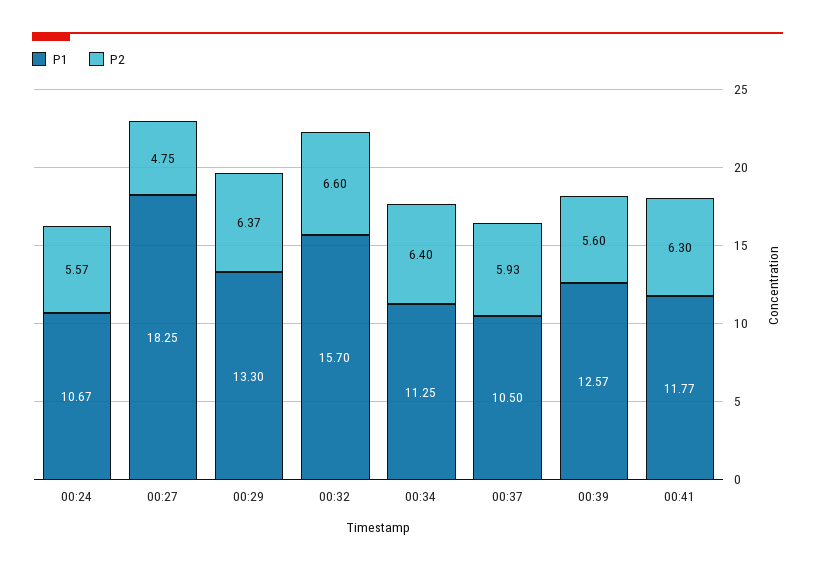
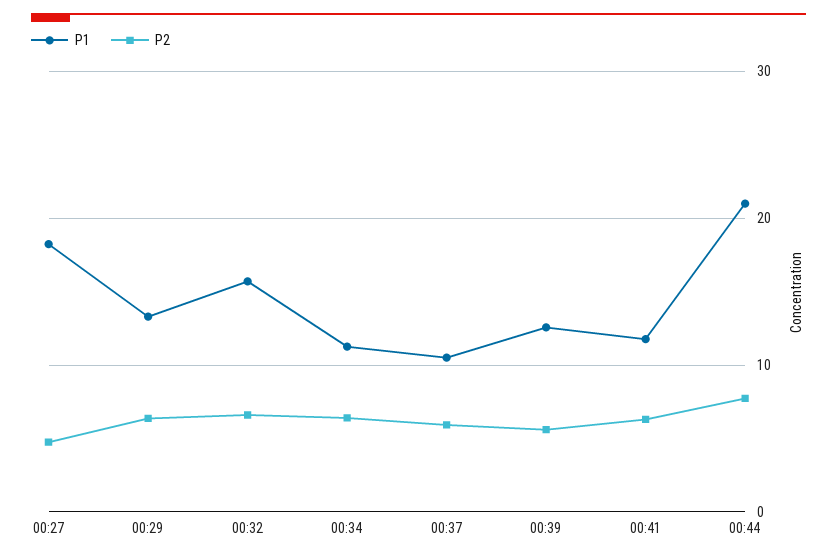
P1, 00:24: 10.67 -> none
P2, 00:24: 5.57 -> none
P1, 00:44: none -> 21
P2, 00:44: none -> 8

